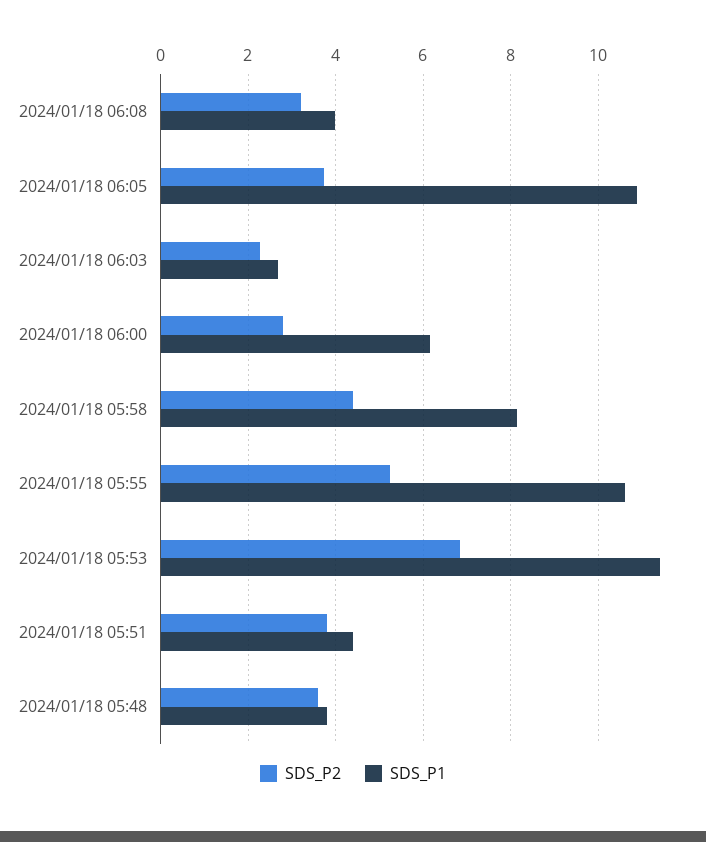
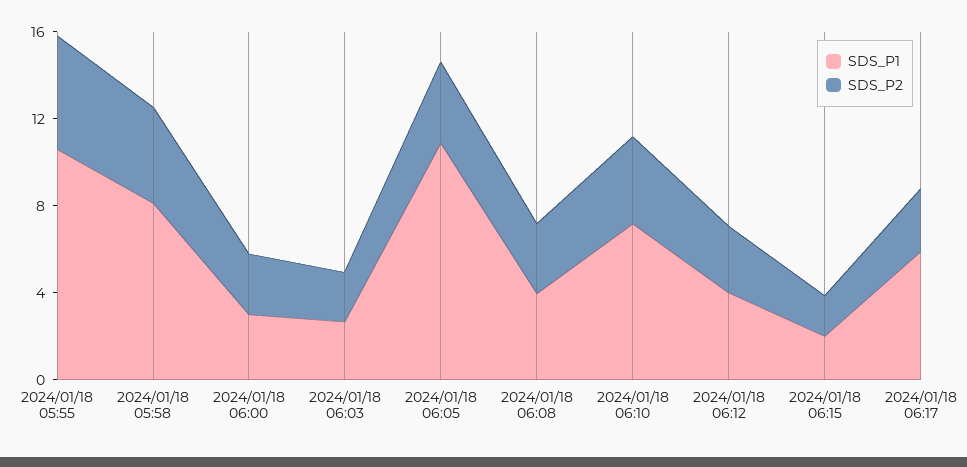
SDS_P1, 2024/01/18 06:00: 6.2 -> 3
SDS_P2, 2024/01/18 05:53: 6.8 -> none
SDS_P1, 2024/01/18 05:53: 11.4 -> none
SDS_P2, 2024/01/18 05:51: 3.8 -> none
SDS_P1, 2024/01/18 05:51: 4.4 -> none
SDS_P2, 2024/01/18 05:48: 3.6 -> none
SDS_P1, 2024/01/18 05:48: 3.8 -> none
SDS_P1, 2024/01/18 06:10: none -> 7
SDS_P2, 2024/01/18 06:10: none -> 4
SDS_P1, 2024/01/18 06:12: none -> 4
SDS_P2, 2024/01/18 06:12: none -> 3
SDS_P1, 2024/01/18 06:15: none -> 2
SDS_P2, 2024/01/18 06:15: none -> 2
SDS_P1, 2024/01/18 06:17: none -> 6
SDS_P2, 2024/01/18 06:17: none -> 3

